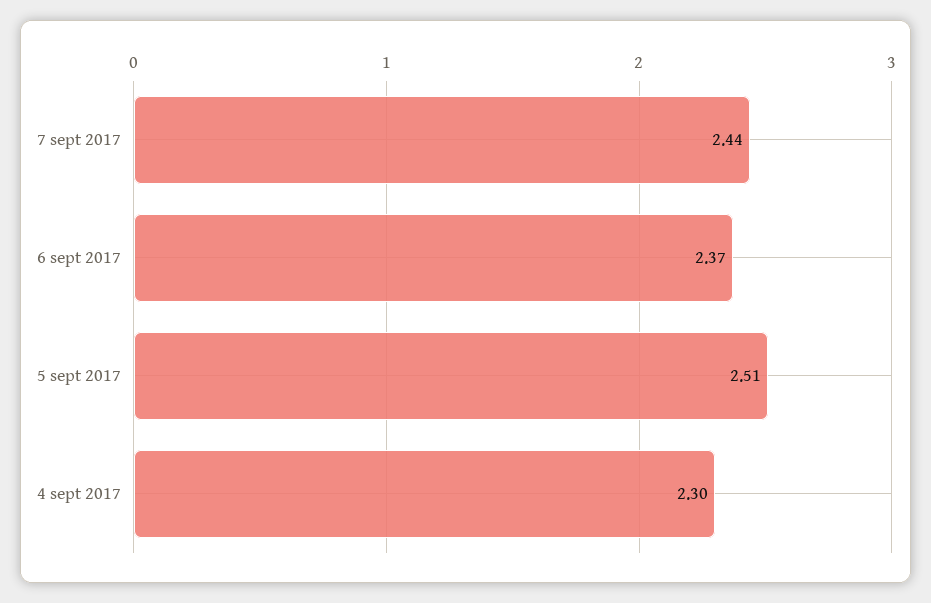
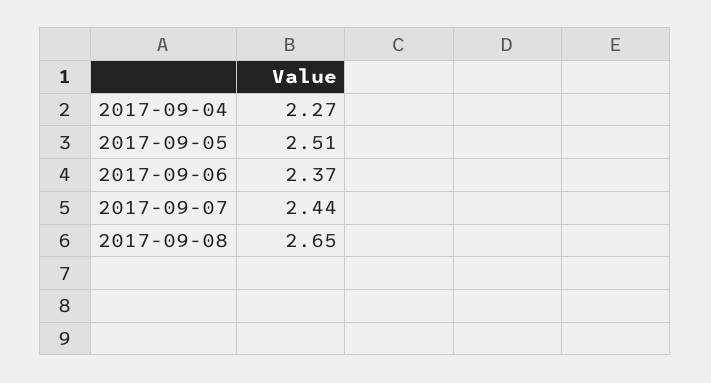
4 sept 2017: 2.3 -> 2.27
2017-09-08: none -> 2.65

